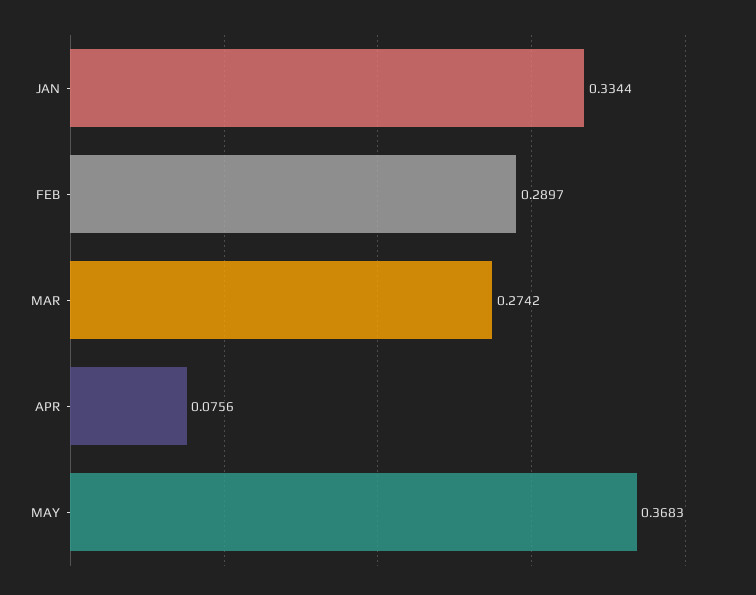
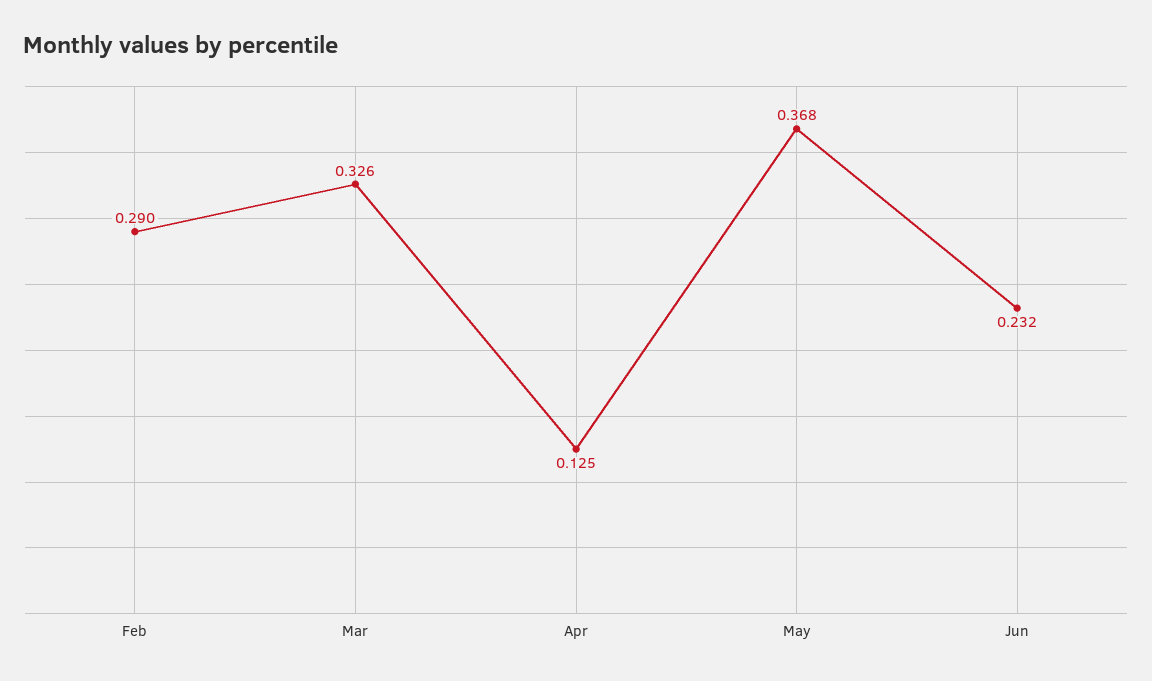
JAN: 0.3344 -> none
MAR: 0.2742 -> 0.326
APR: 0.0756 -> 0.125
Jun: none -> 0.232

